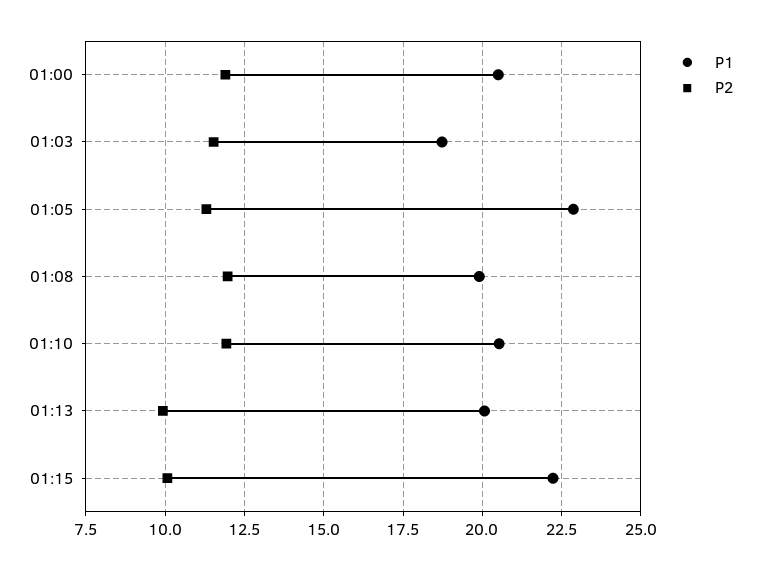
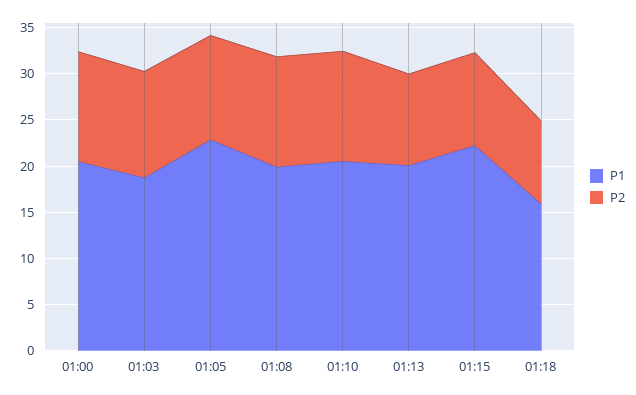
P1, 01:18: none -> 16
P2, 01:18: none -> 9

